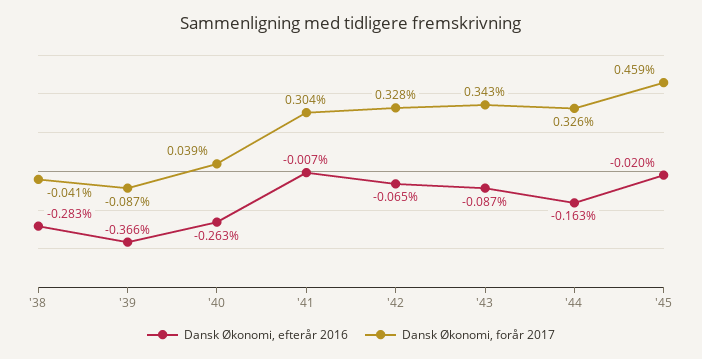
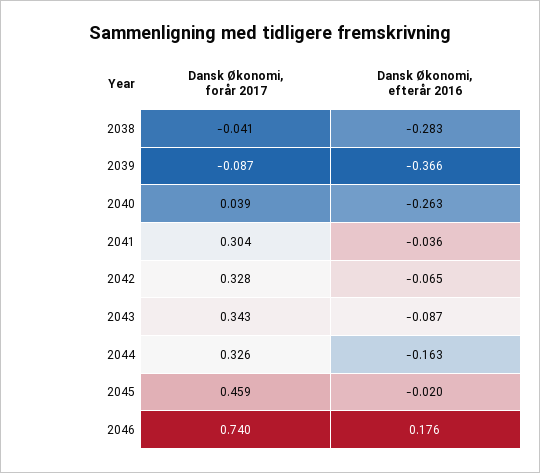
Dansk Økonomi, efterår 2016, '41: -0.007 -> -0.036
Dansk Økonomi, forår 2017, 2046: none -> 0.74
Dansk Økonomi, efterår 2016, 2046: none -> 0.176

